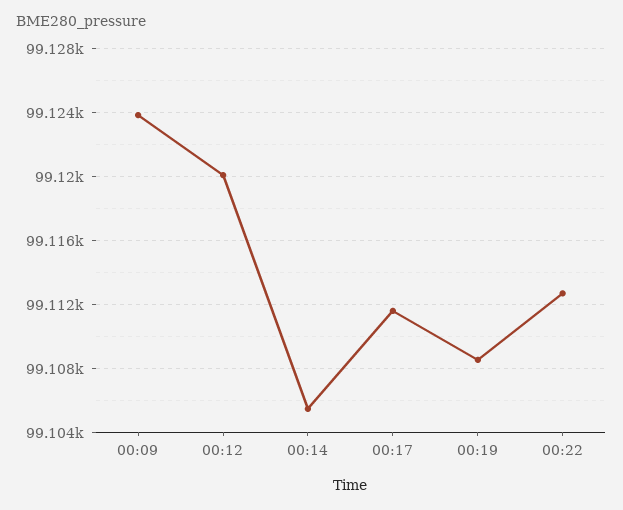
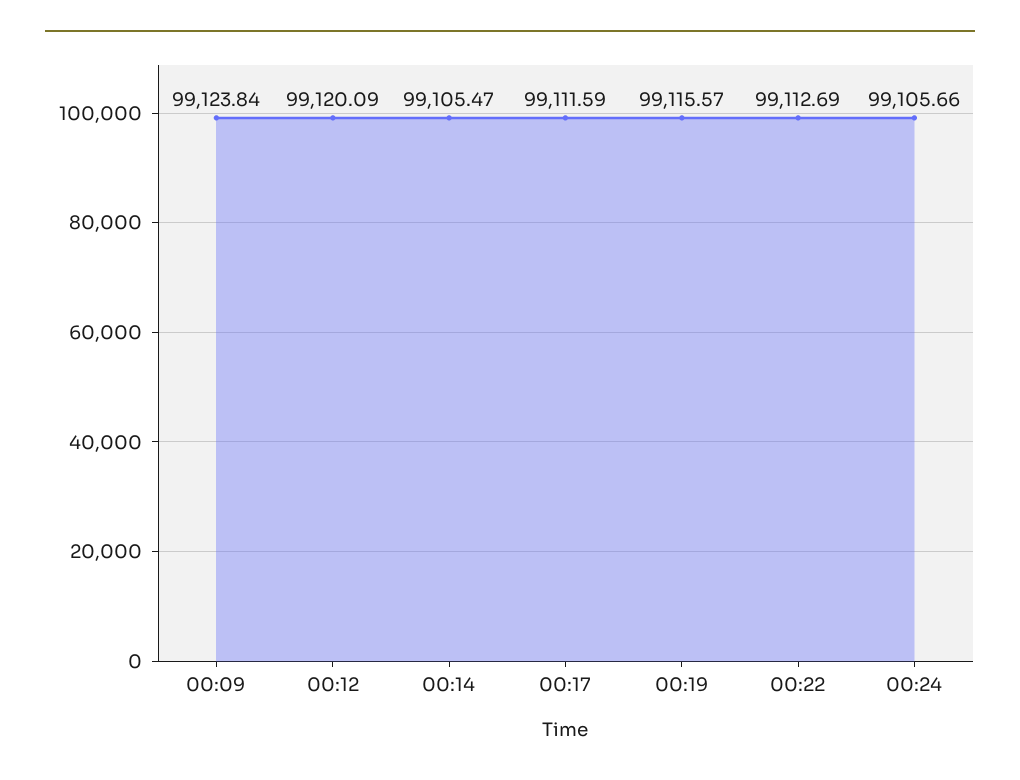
00:19: 99108.5 -> 99115.57
00:24: none -> 99105.66

